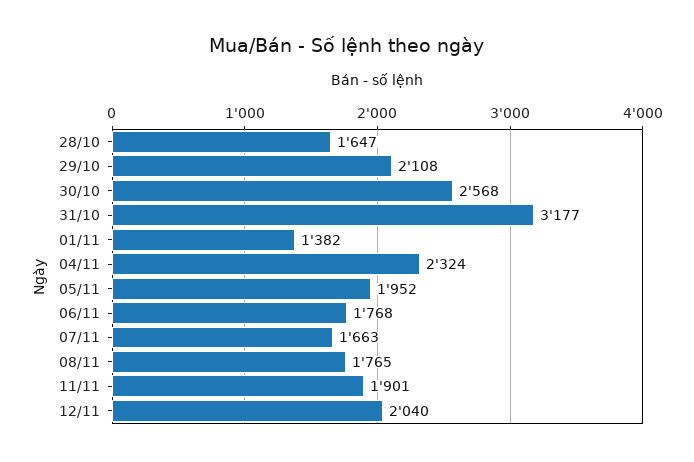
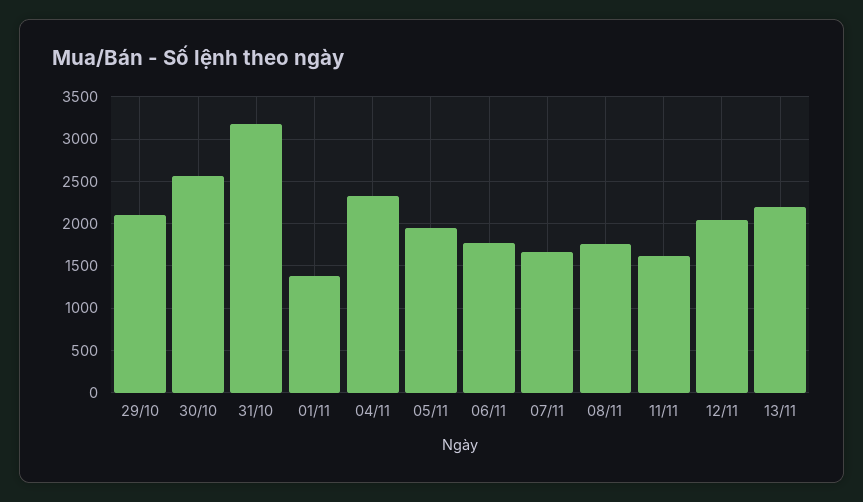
28/10: 1647 -> none
11/11: 1901 -> 1600
13/11: none -> 2200

